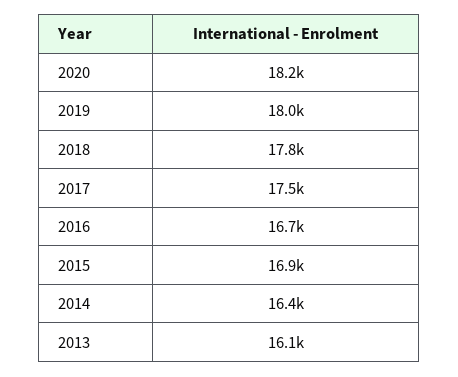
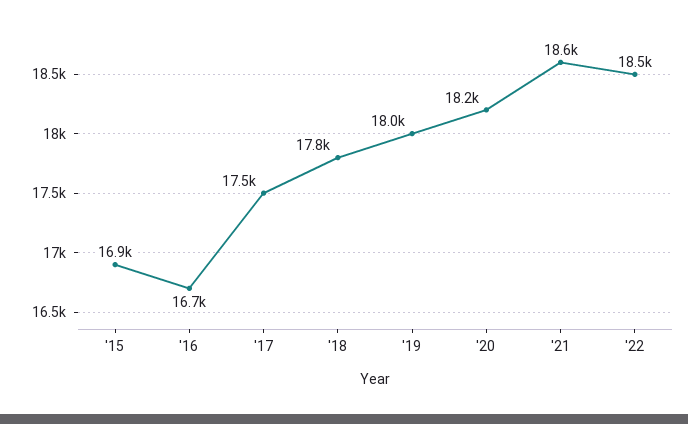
2014: 16400 -> none
2013: 16100 -> none
'21: none -> 18600
'22: none -> 18500

